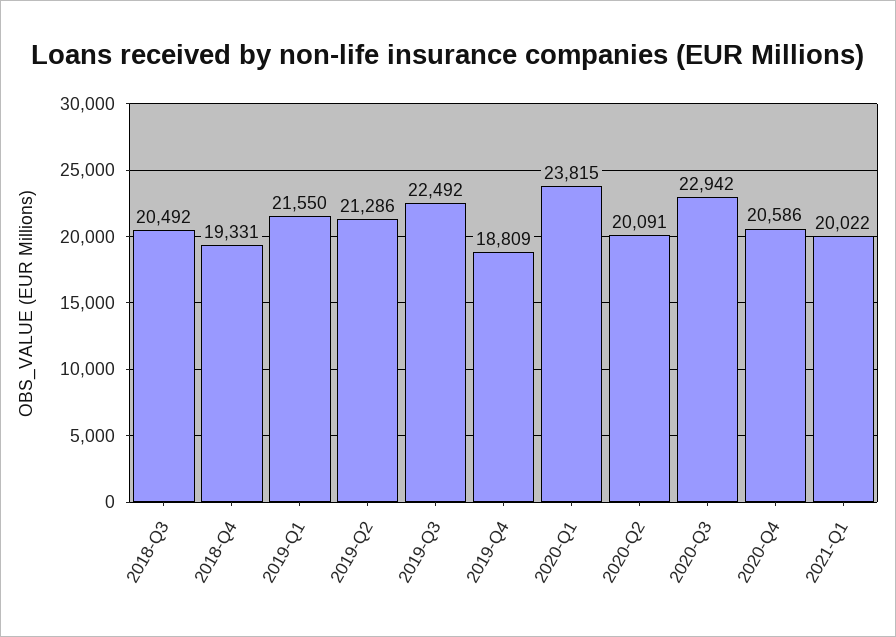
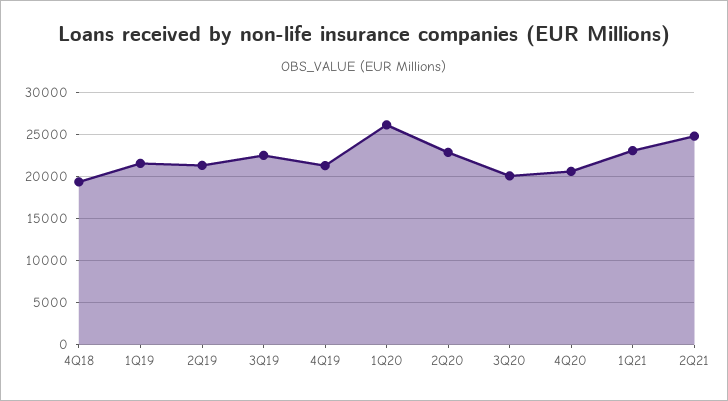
2018-Q3: 20492 -> none
2019-Q4: 18809 -> 21000
2020-Q1: 23815 -> 26000
2020-Q2: 20091 -> 23000
2020-Q3: 22942 -> 20000
2021-Q1: 20022 -> 23000
2Q21: none -> 25000

